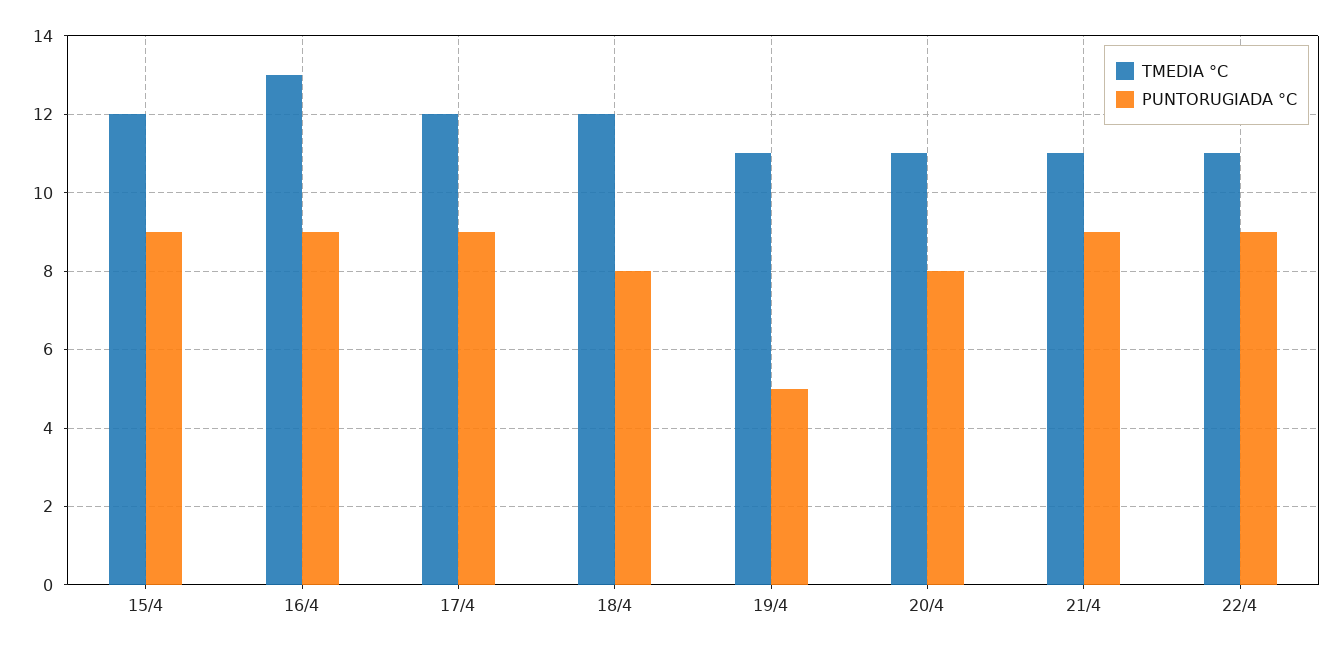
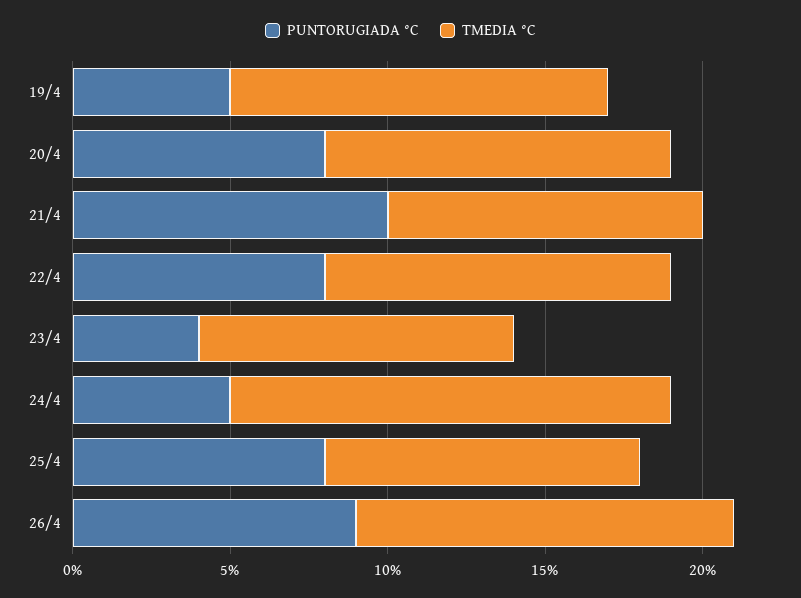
TMEDIA °C, 15/4: 12 -> none
PUNTORUGIADA °C, 15/4: 9 -> none
TMEDIA °C, 16/4: 13 -> none
PUNTORUGIADA °C, 16/4: 9 -> none
TMEDIA °C, 17/4: 12 -> none
PUNTORUGIADA °C, 17/4: 9 -> none
TMEDIA °C, 18/4: 12 -> none
PUNTORUGIADA °C, 18/4: 8 -> none
TMEDIA °C, 19/4: 11 -> 12
TMEDIA °C, 21/4: 11 -> 10
PUNTORUGIADA °C, 21/4: 9 -> 10
PUNTORUGIADA °C, 22/4: 9 -> 8
PUNTORUGIADA °C, 23/4: none -> 4
TMEDIA °C, 23/4: none -> 10
PUNTORUGIADA °C, 24/4: none -> 5
TMEDIA °C, 24/4: none -> 14
PUNTORUGIADA °C, 25/4: none -> 8
TMEDIA °C, 25/4: none -> 10
PUNTORUGIADA °C, 26/4: none -> 9
TMEDIA °C, 26/4: none -> 12

